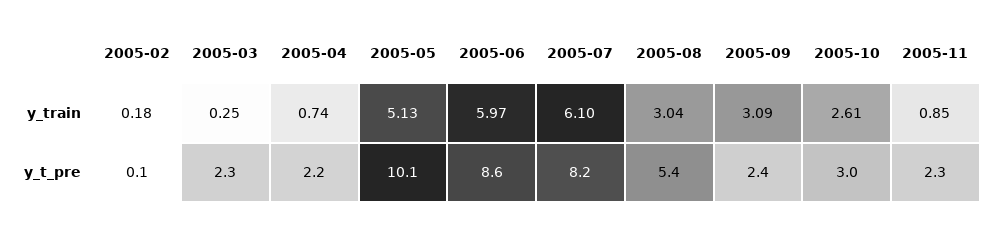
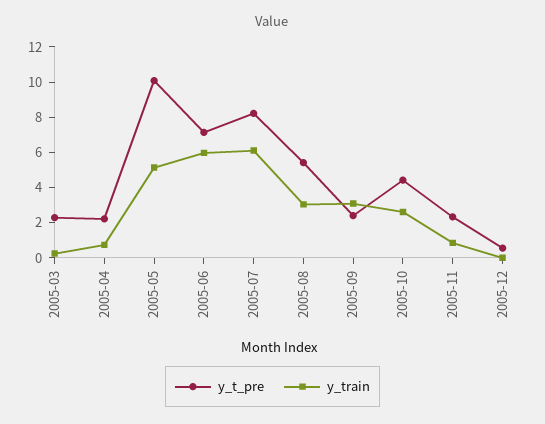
y_train, 2005-02: 0.18 -> none
y_t_pre, 2005-02: 0.1 -> none
y_t_pre, 2005-06: 8.6 -> 7
y_t_pre, 2005-10: 3 -> 4.5
y_t_pre, 2005-12: none -> 0.5
y_train, 2005-12: none -> 0

